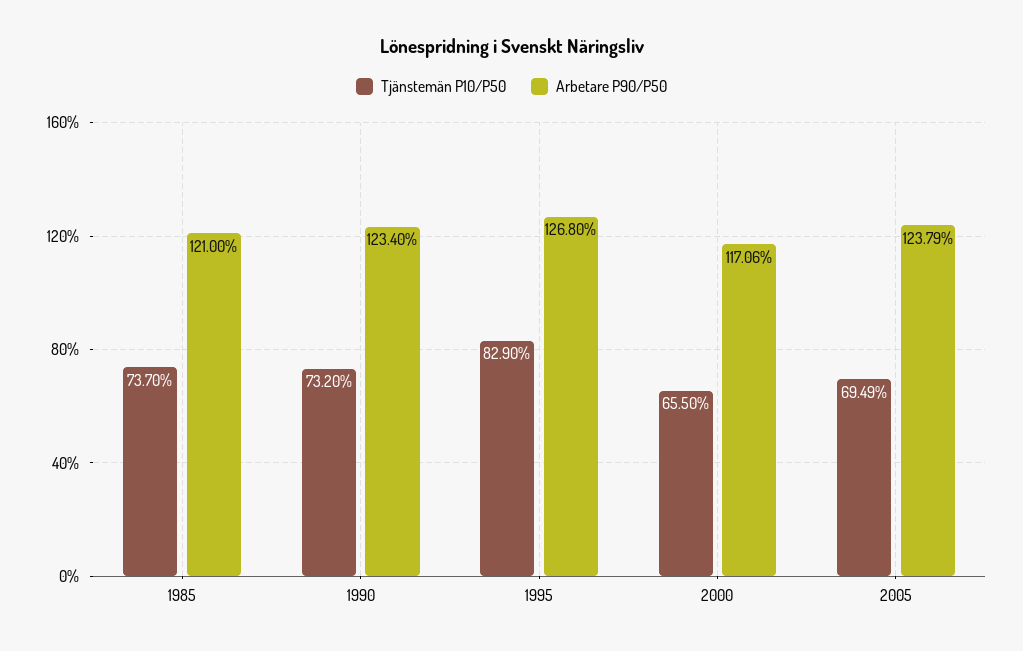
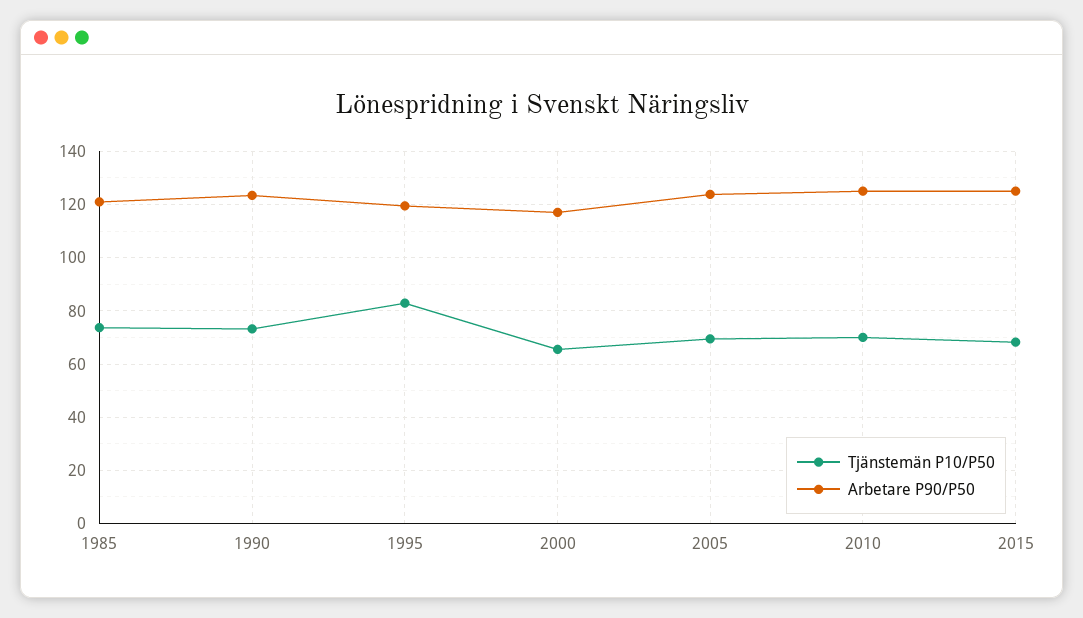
Arbetare P90/P50, 1995: 126.8 -> 120
Tjänstemän P10/P50, 2010: none -> 70
Arbetare P90/P50, 2010: none -> 125
Tjänstemän P10/P50, 2015: none -> 67.5
Arbetare P90/P50, 2015: none -> 125

